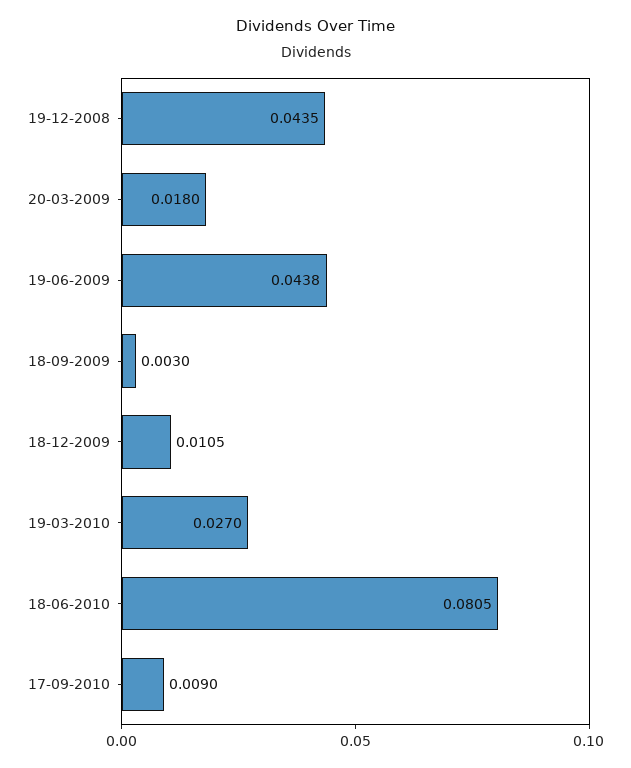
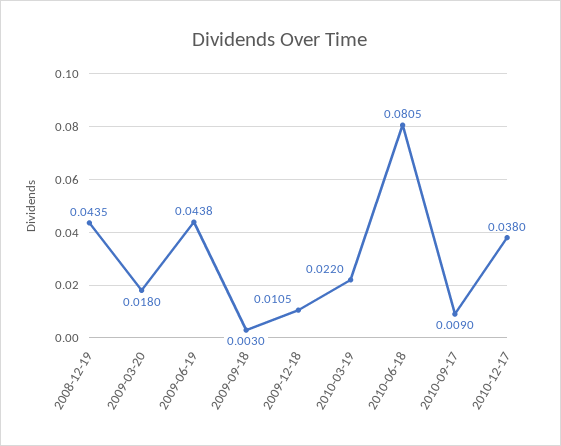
19-03-2010: 0.027 -> 0.022
2010-12-17: none -> 0.038

